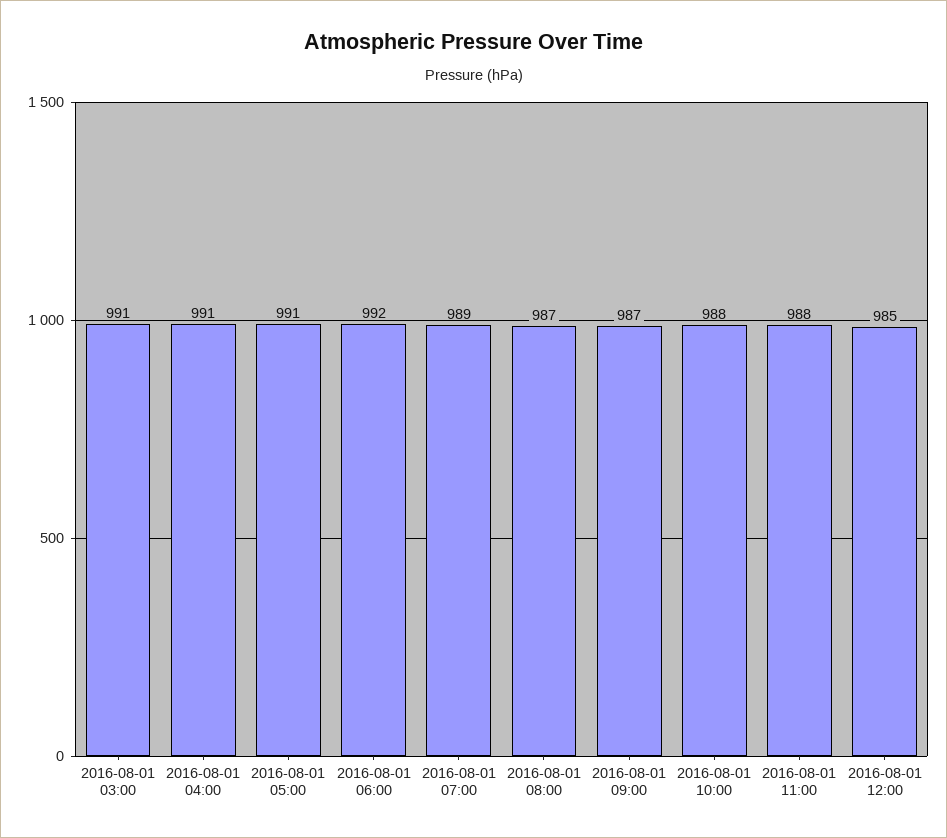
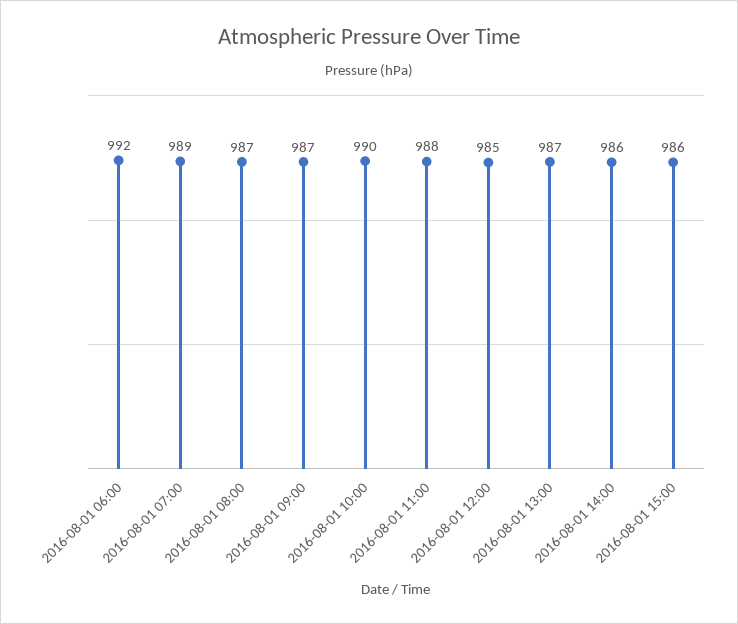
2016-08-01 03:00: 991 -> none
2016-08-01 04:00: 991 -> none
2016-08-01 05:00: 991 -> none
2016-08-01 10:00: 988 -> 990
2016-08-01 13:00: none -> 987
2016-08-01 14:00: none -> 986
2016-08-01 15:00: none -> 986

